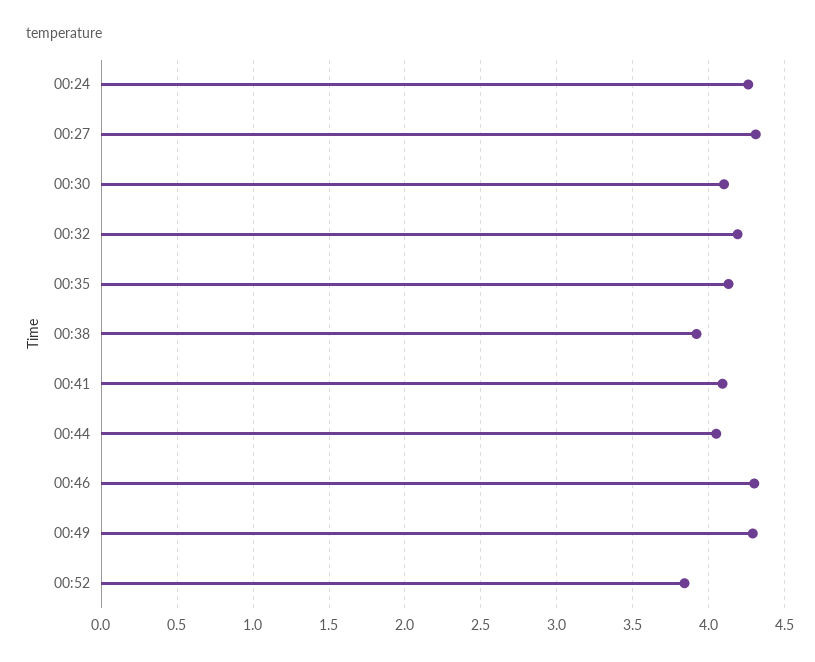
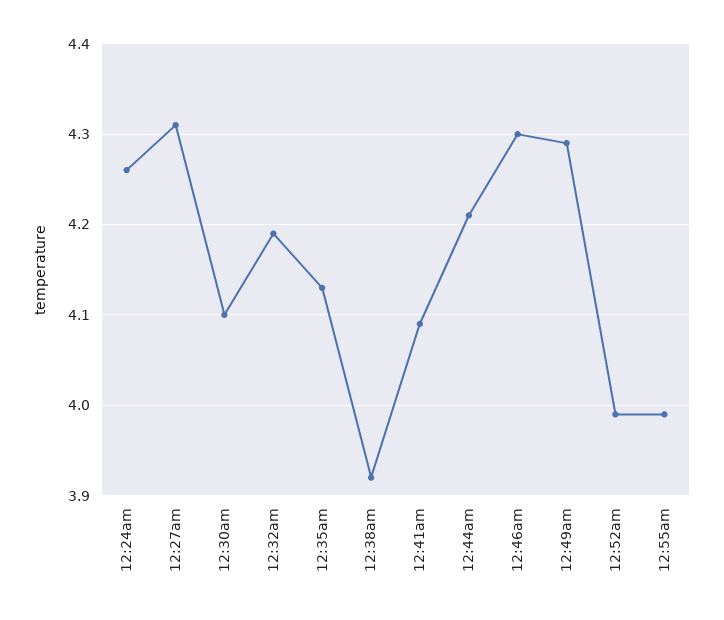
00:44: 4.05 -> 4.21
00:52: 3.85 -> 3.99
12:55am: none -> 3.99

